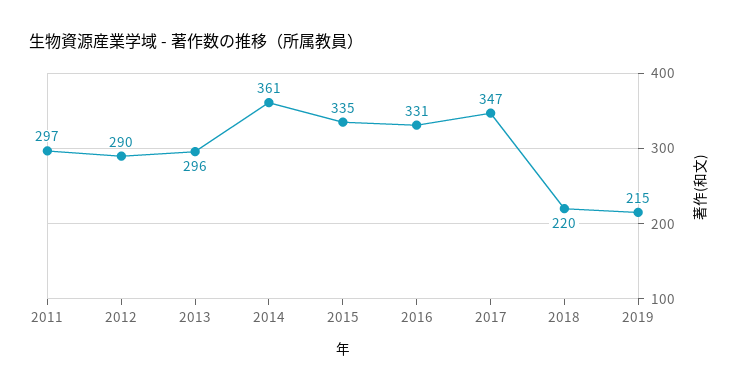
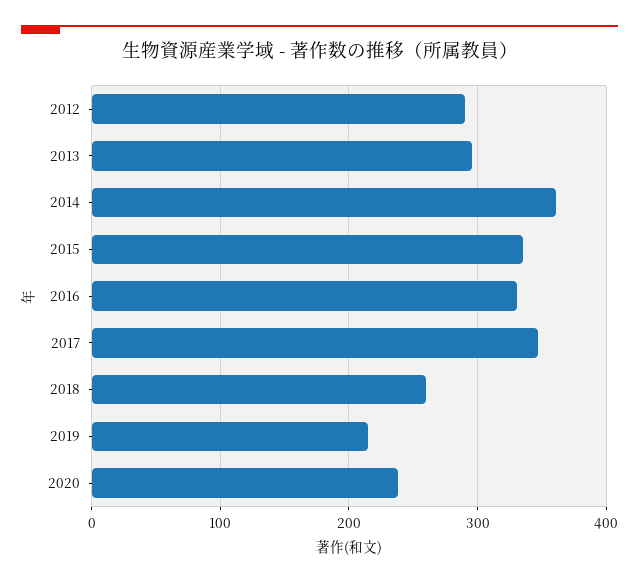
2011: 297 -> none
2018: 220 -> 260
2020: none -> 240

